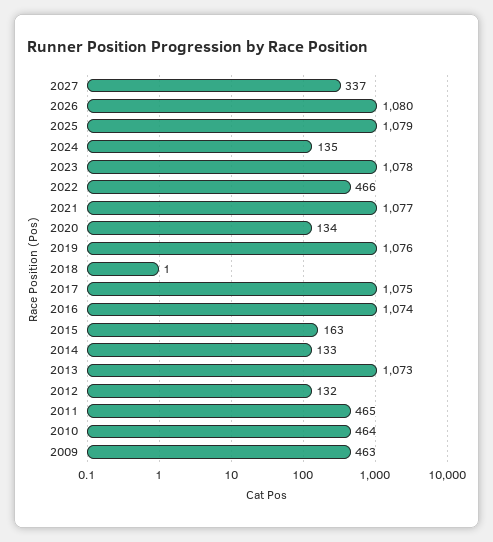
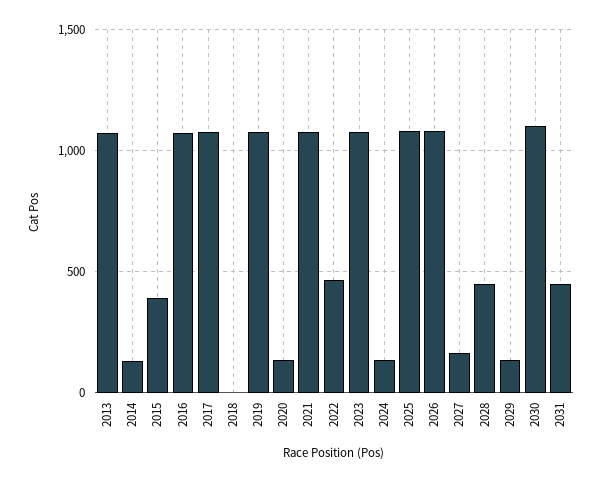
2027: 337 -> 150
2015: 163 -> 400
2012: 132 -> none
2011: 465 -> none
2010: 464 -> none
2009: 463 -> none
2028: none -> 450
2029: none -> 150
2030: none -> 1100
2031: none -> 450

